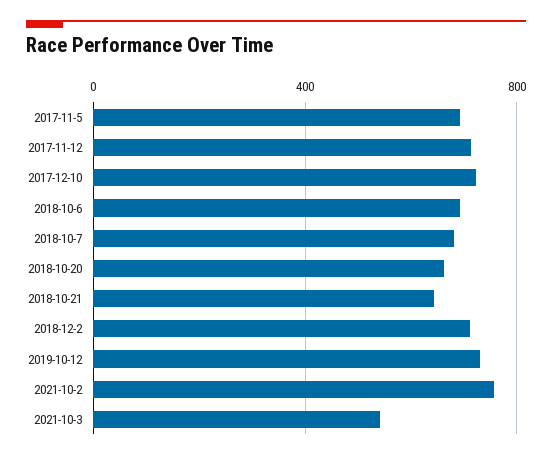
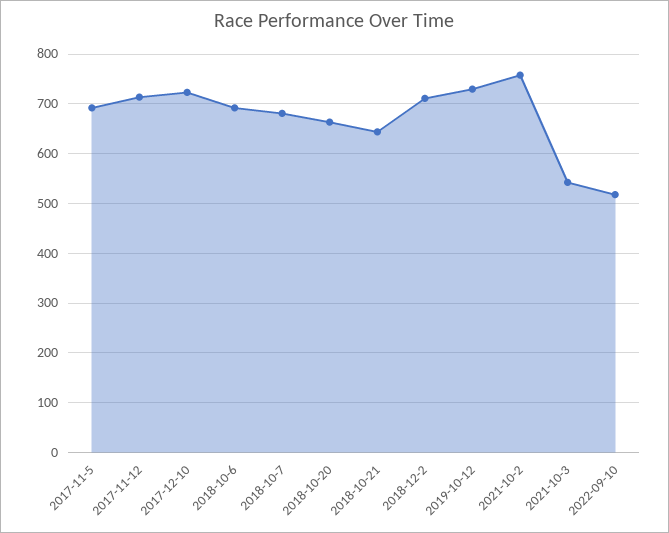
2022-09-10: none -> 520

